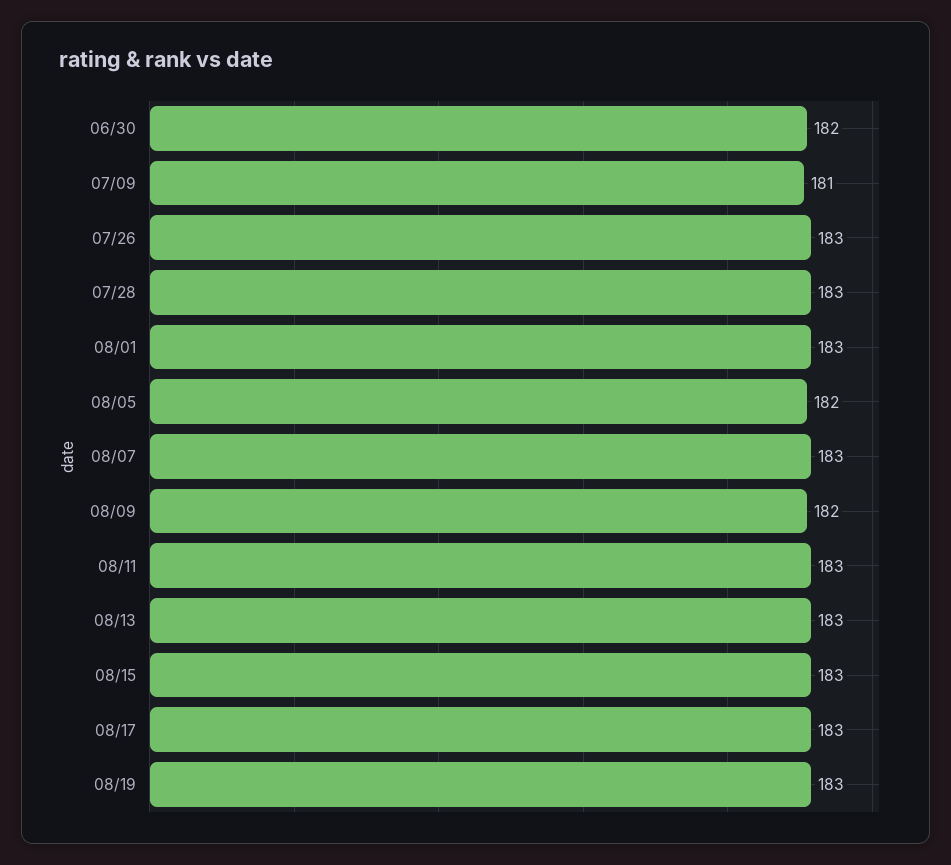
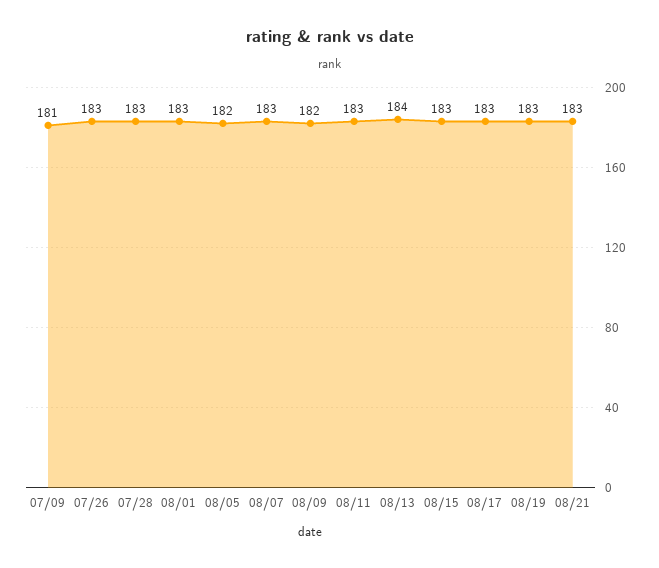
06/30: 182 -> none
08/13: 183 -> 184
08/21: none -> 183

